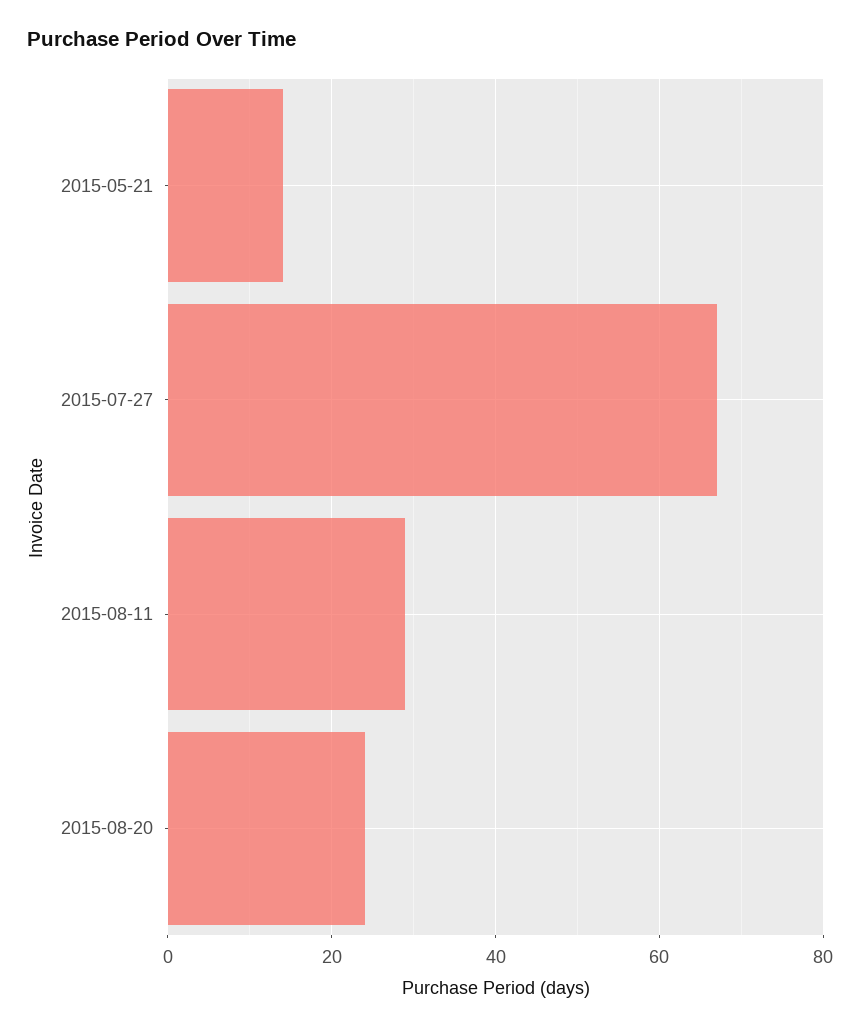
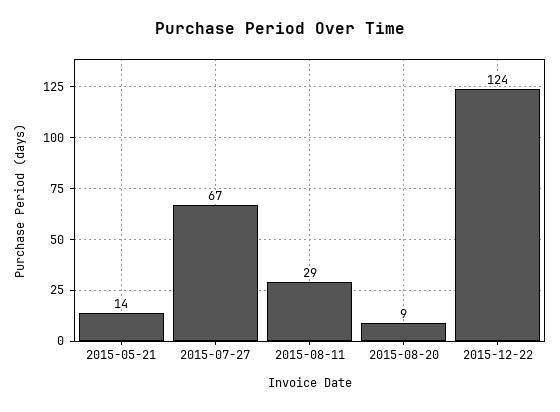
2015-08-20: 25 -> 9
2015-12-22: none -> 124

